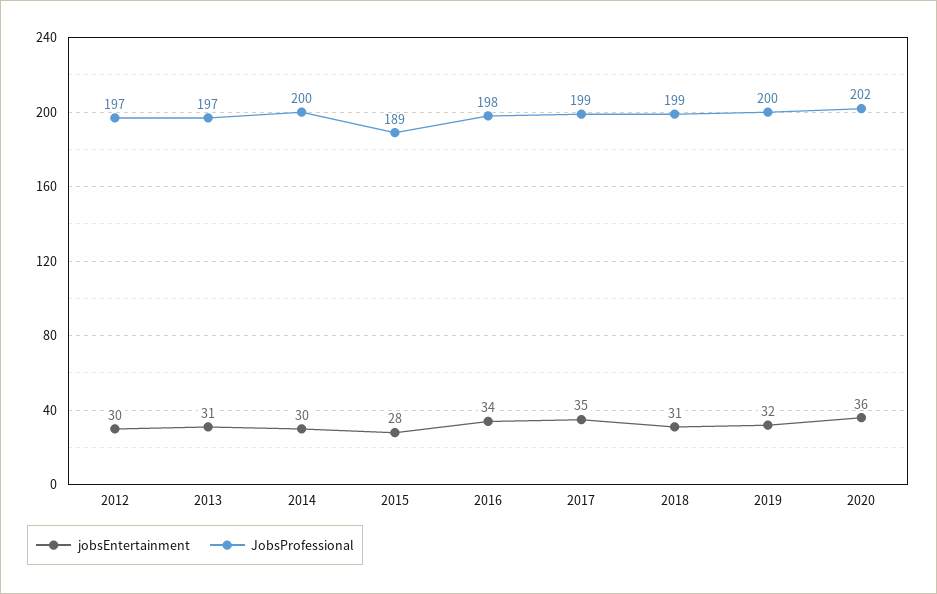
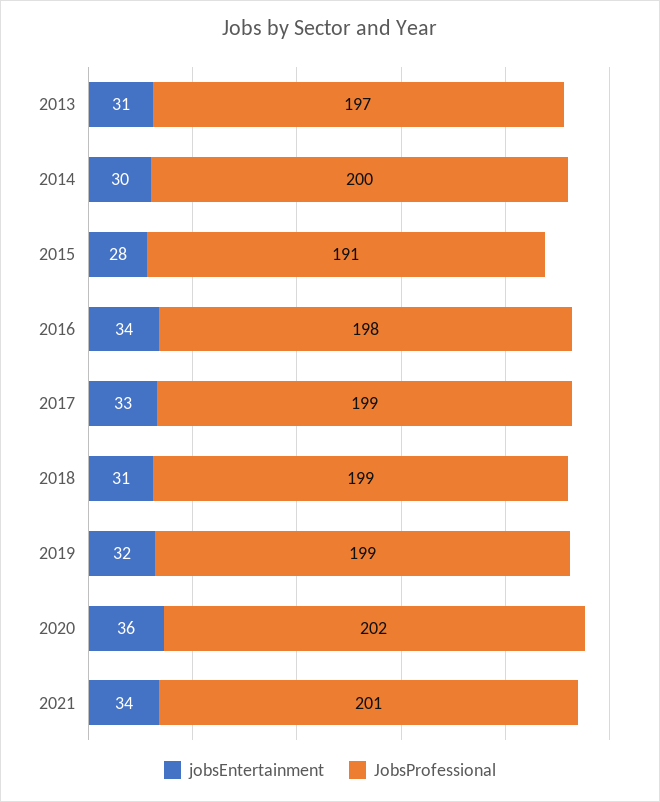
jobsEntertainment, 2012: 30 -> none
JobsProfessional, 2012: 197 -> none
JobsProfessional, 2015: 189 -> 191
jobsEntertainment, 2017: 35 -> 33
JobsProfessional, 2019: 200 -> 199
jobsEntertainment, 2021: none -> 34
JobsProfessional, 2021: none -> 201

